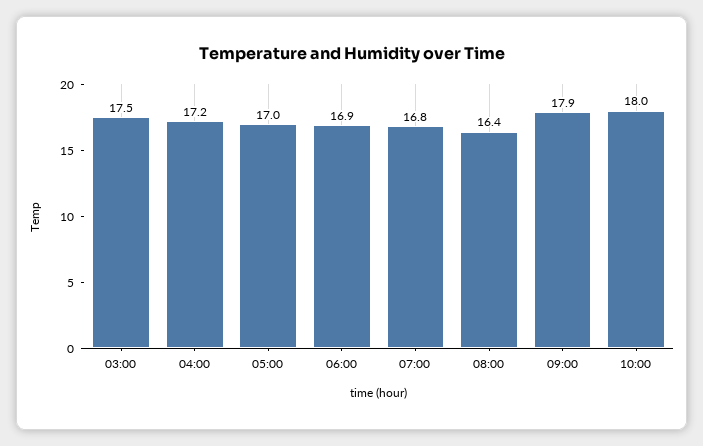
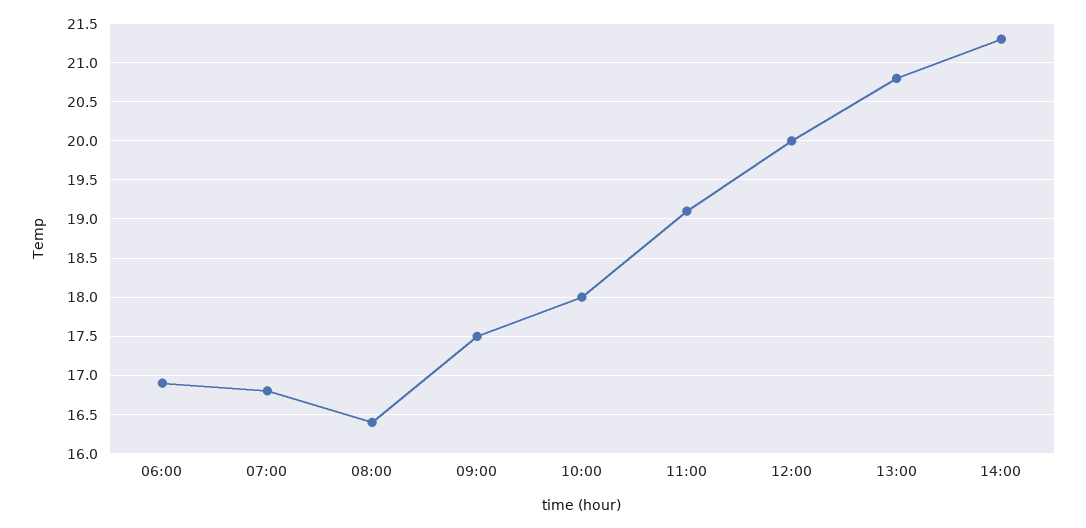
03:00: 17.5 -> none
04:00: 17.2 -> none
05:00: 17 -> none
09:00: 17.9 -> 17.5
11:00: none -> 19.1
12:00: none -> 20
13:00: none -> 20.8
14:00: none -> 21.3

